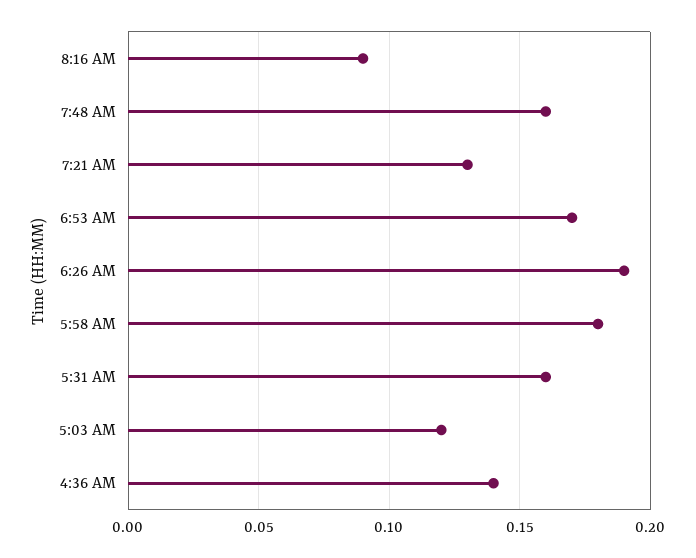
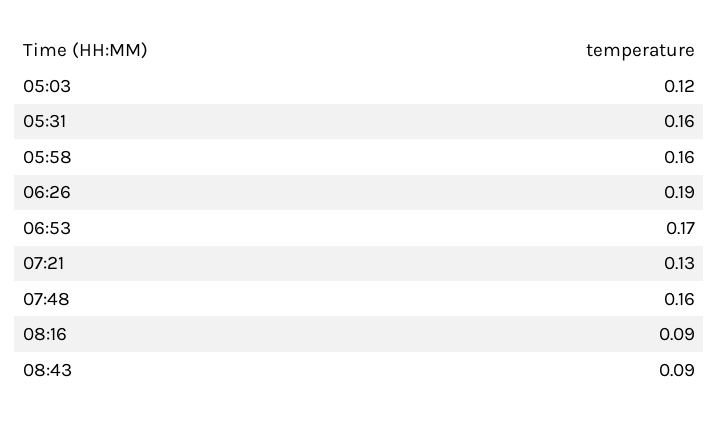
5:58 AM: 0.18 -> 0.16
4:36 AM: 0.14 -> none
08:43: none -> 0.09

